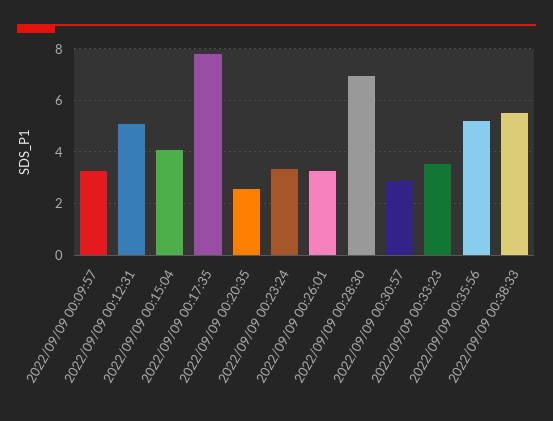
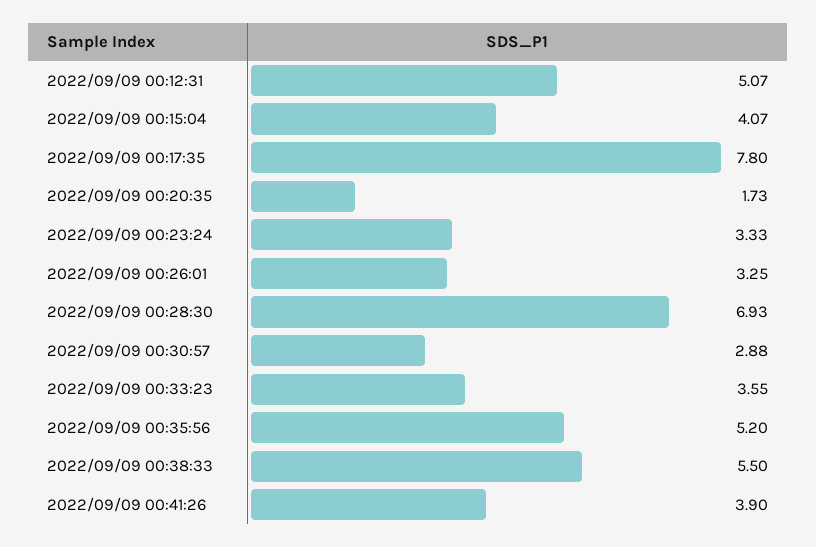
2022/09/09 00:09:57: 3.25 -> none
2022/09/09 00:20:35: 2.5 -> 1.73
2022/09/09 00:41:26: none -> 3.9

